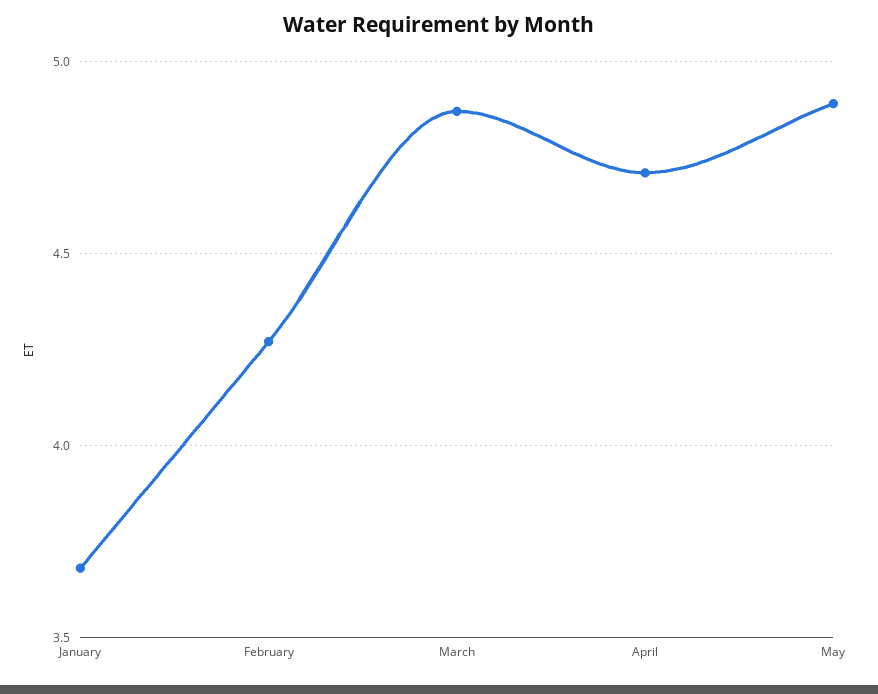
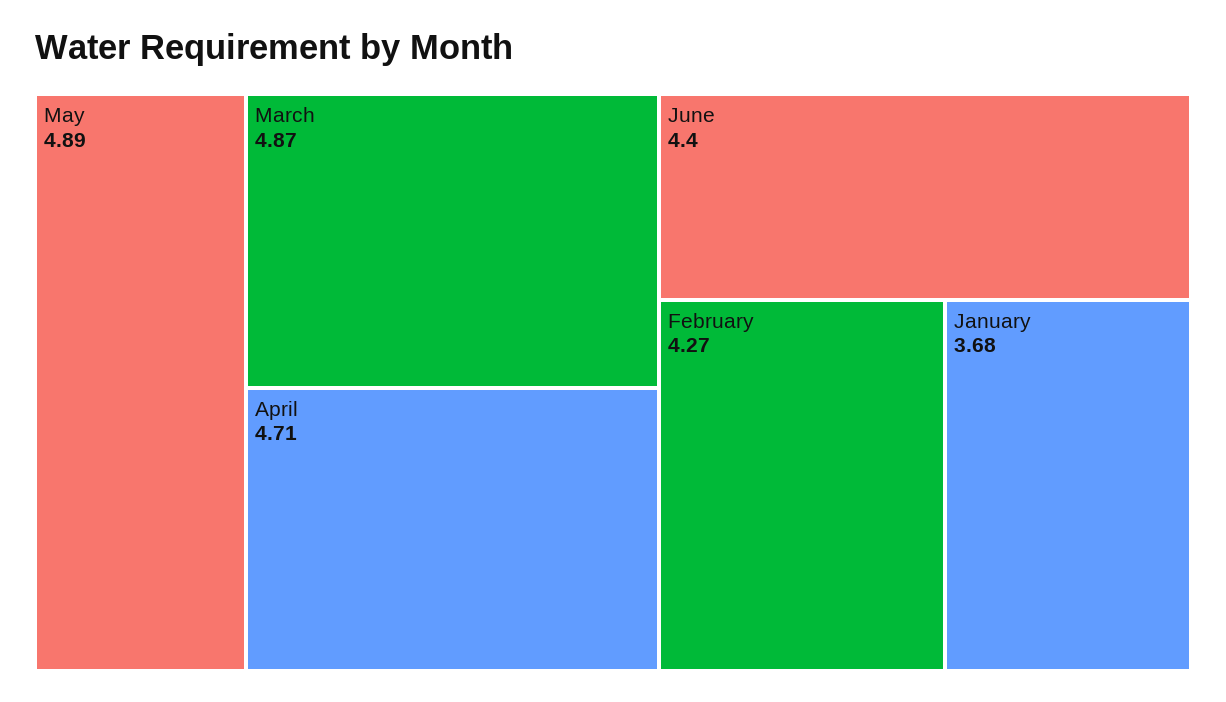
June: none -> 4.4

